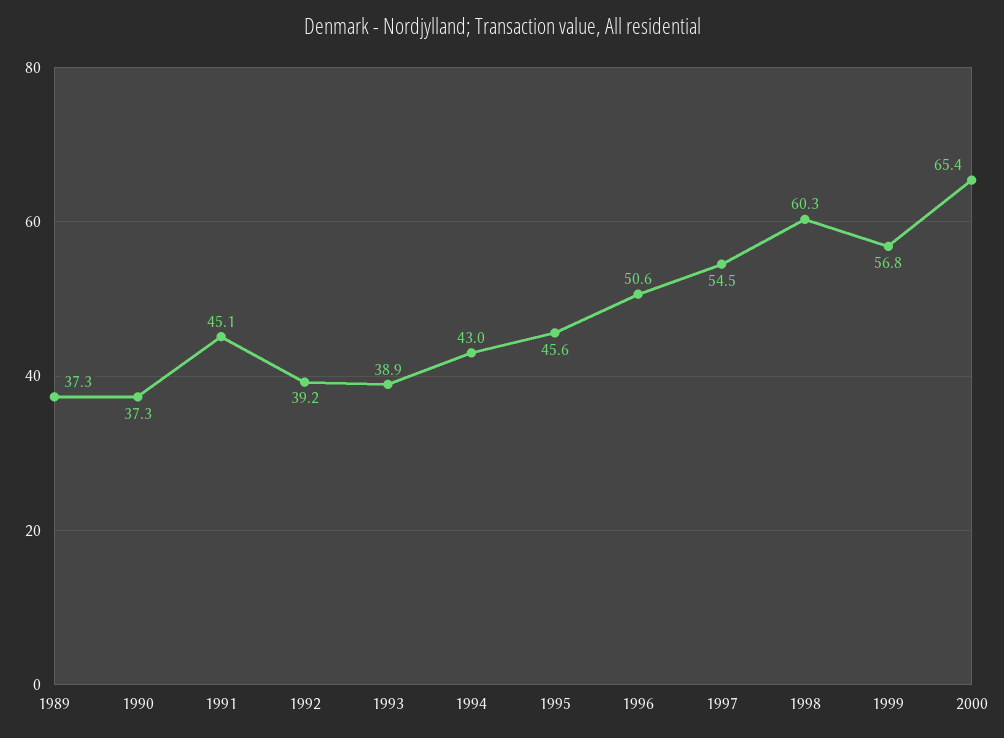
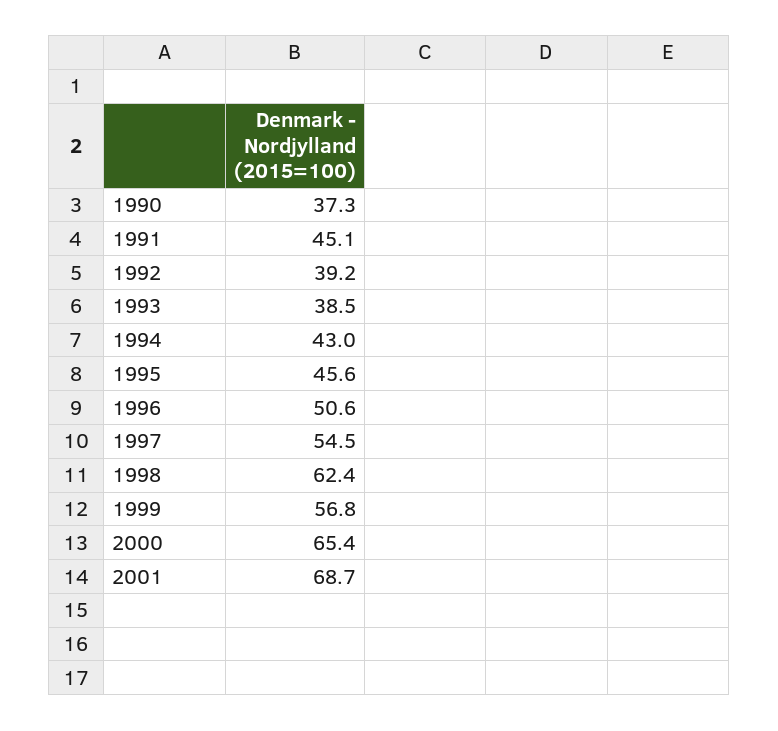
1989: 37.3 -> none
1993: 38.9 -> 38.5
1998: 60.3 -> 62.4
2001: none -> 68.7

